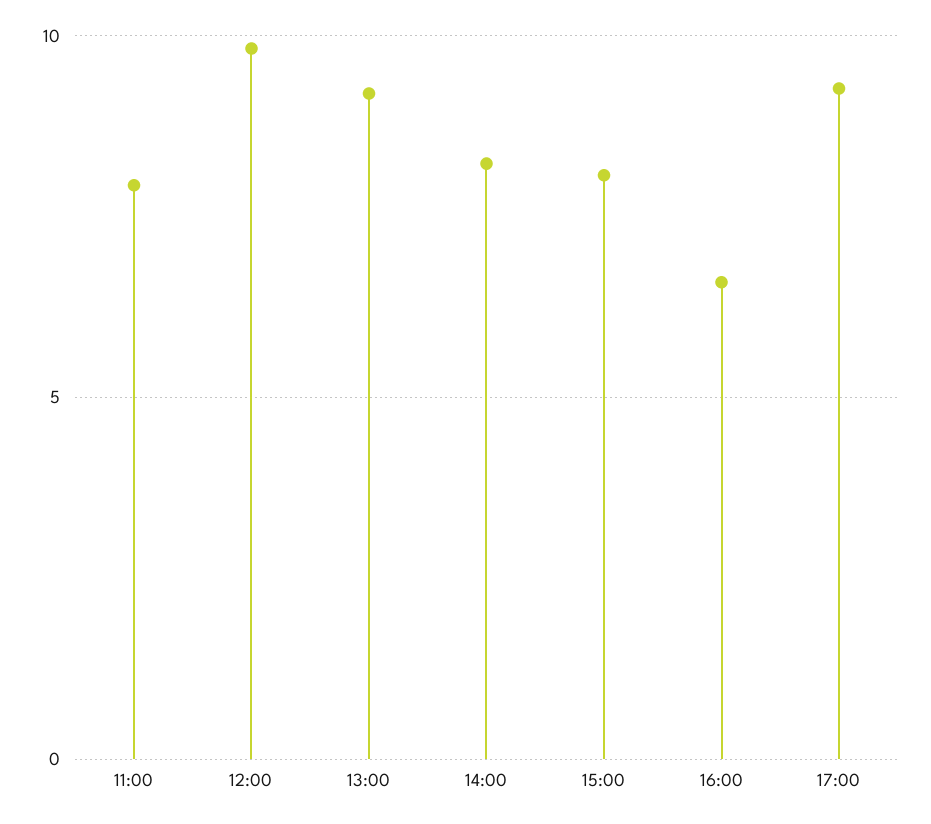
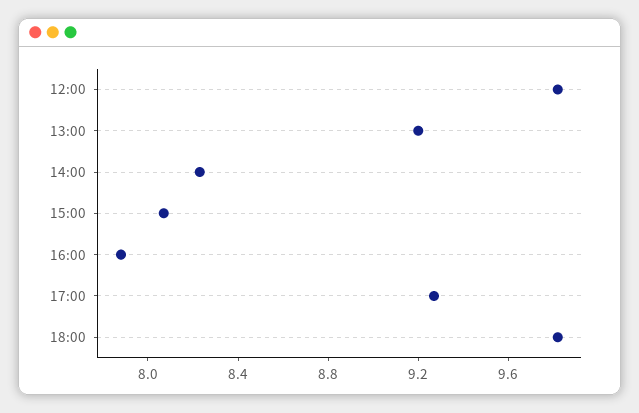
11:00: 8 -> none
16:00: 6.5 -> 7.9
18:00: none -> 9.8

